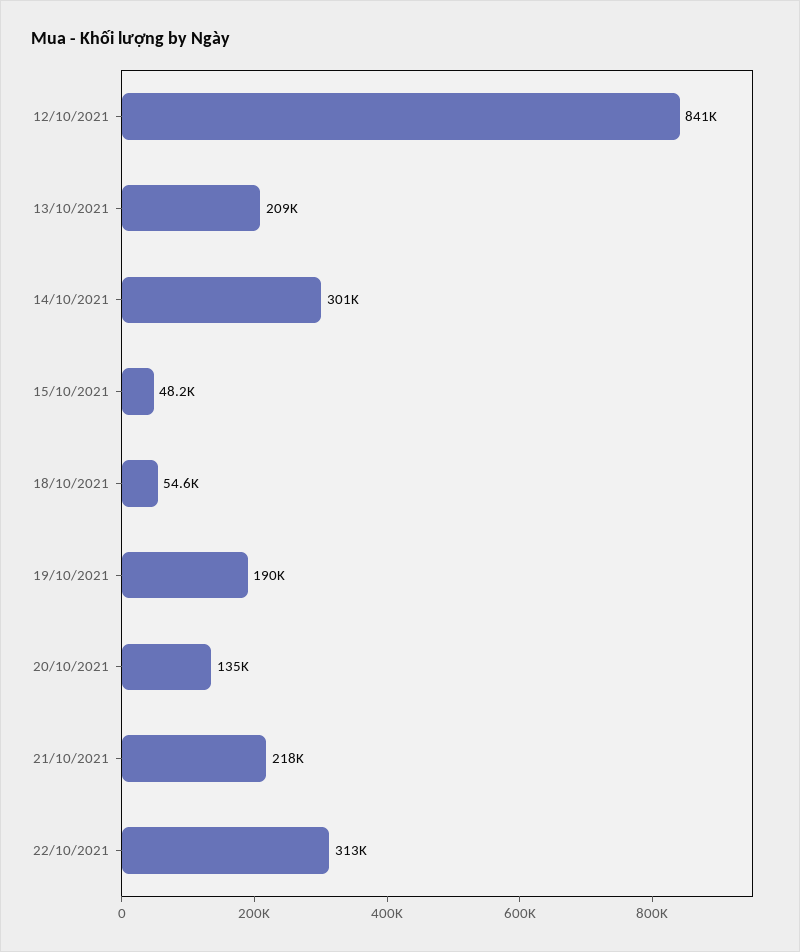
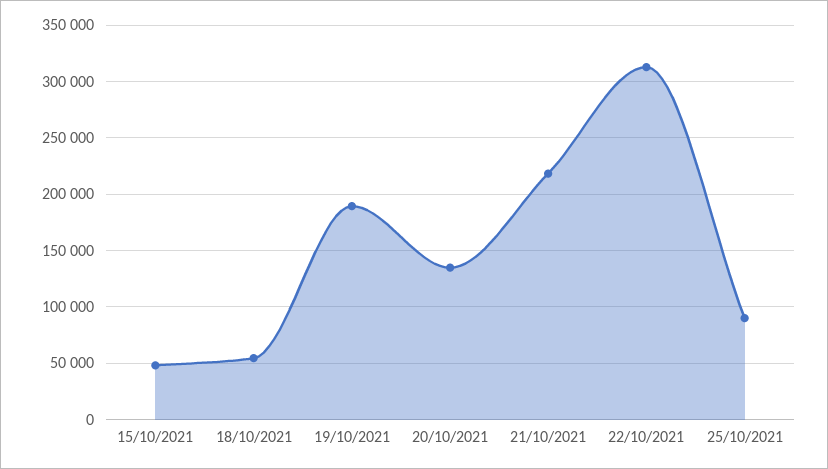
12/10/2021: 841000 -> none
13/10/2021: 209000 -> none
14/10/2021: 301000 -> none
25/10/2021: none -> 90000

